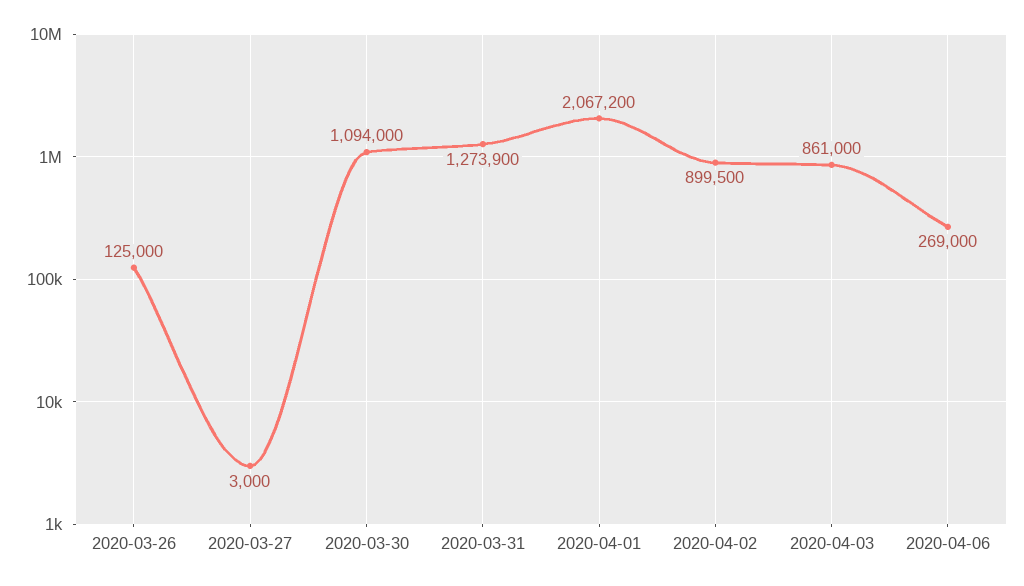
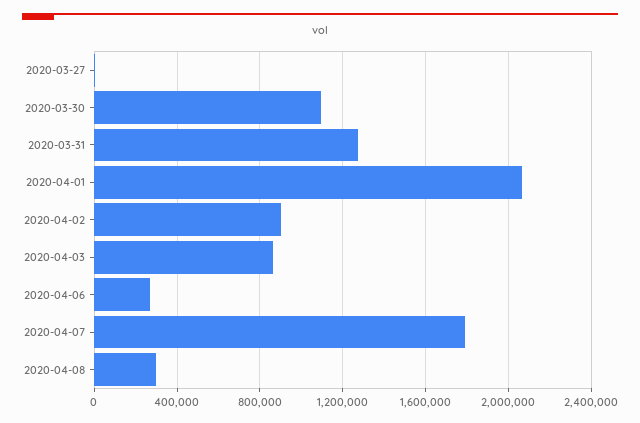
2020-03-26: 125000 -> none
2020-04-07: none -> 1800000
2020-04-08: none -> 300000

